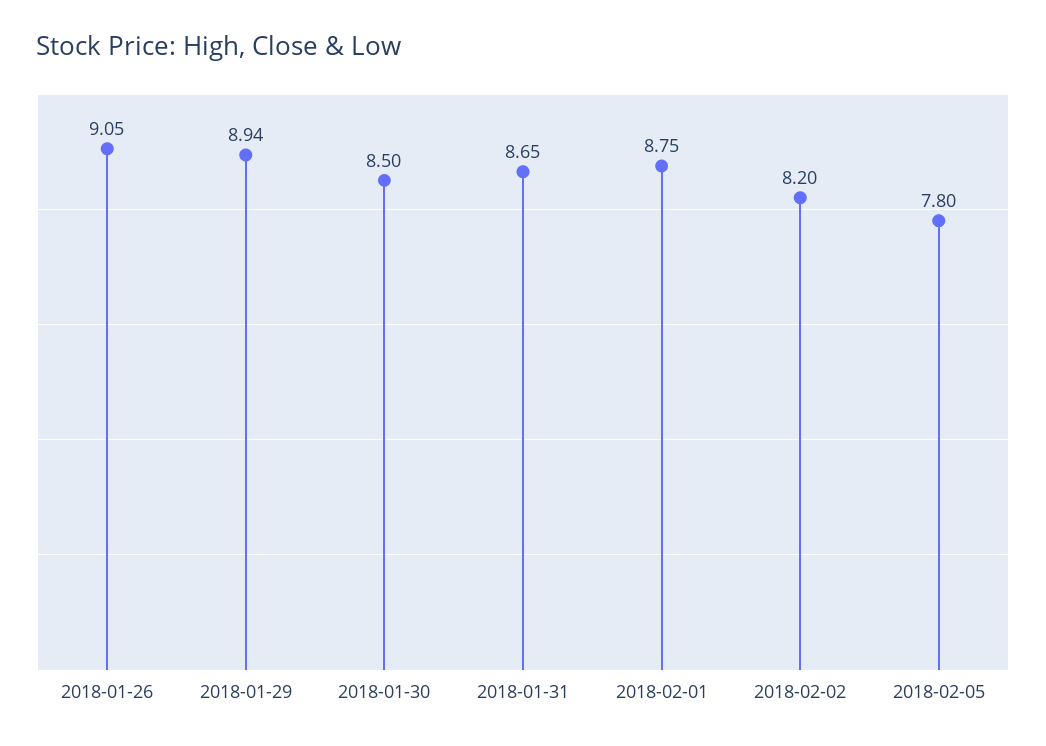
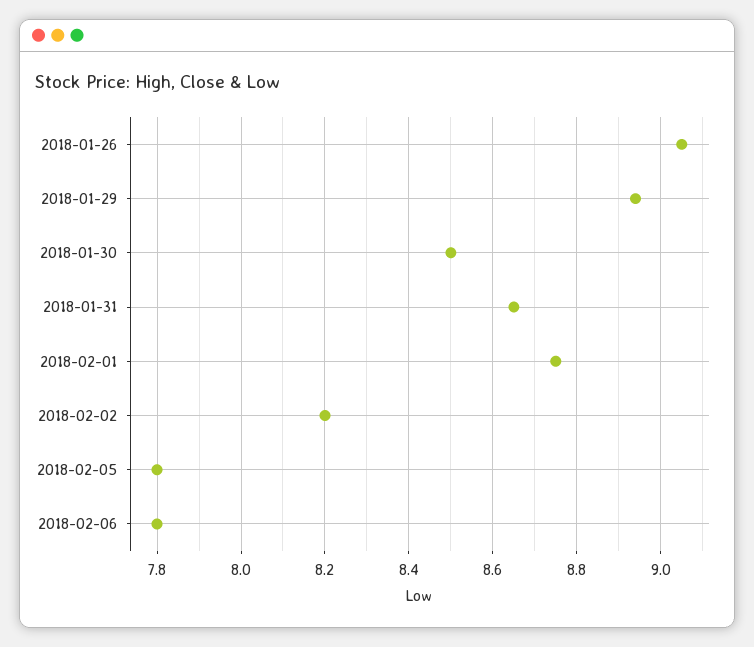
2018-02-06: none -> 7.8

